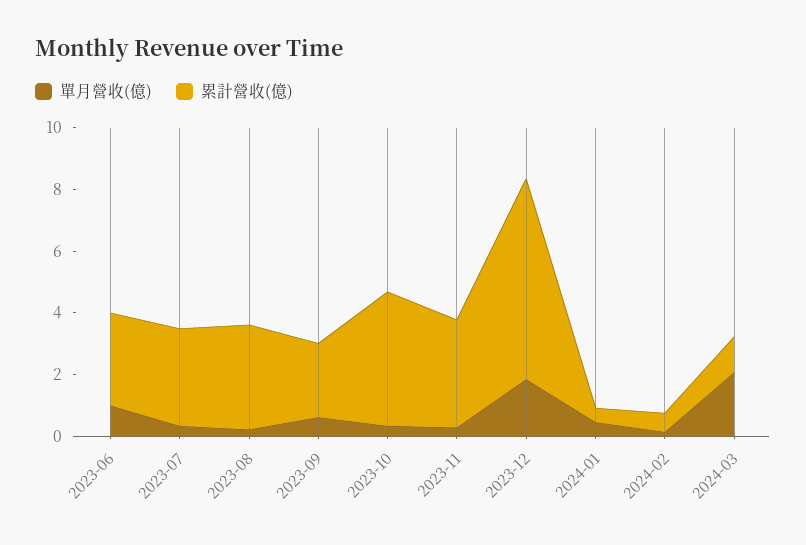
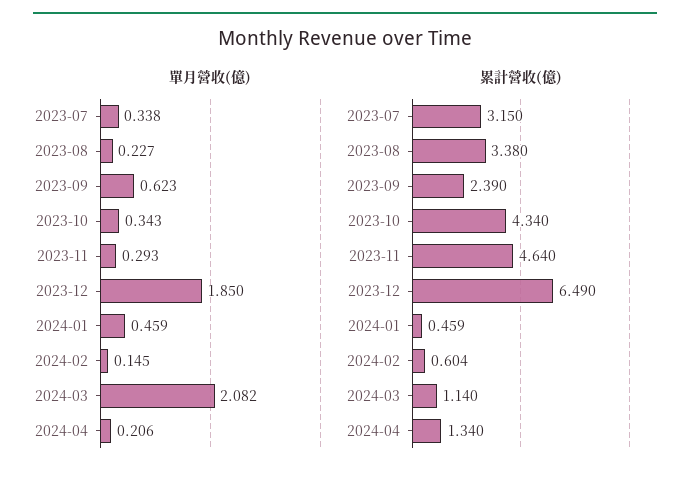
單月營收(億), 2023-06: 1 -> none
累計營收(億), 2023-06: 3 -> none
累計營收(億), 2023-11: 3.5 -> 4.64
單月營收(億), 2024-04: none -> 0.206
累計營收(億), 2024-04: none -> 1.34

